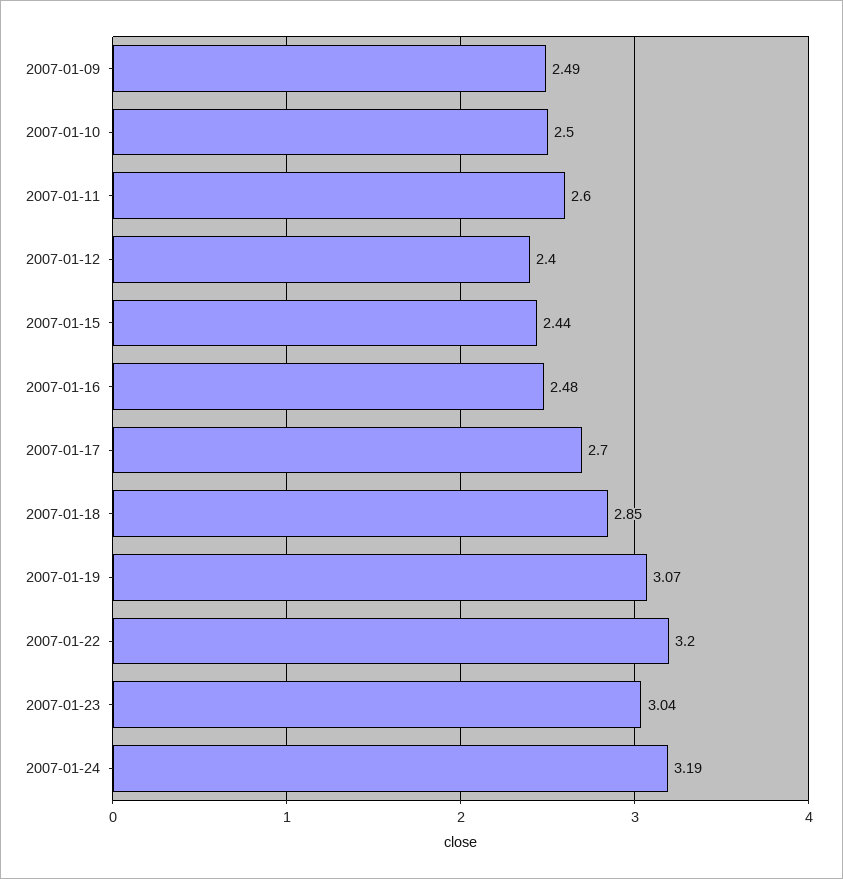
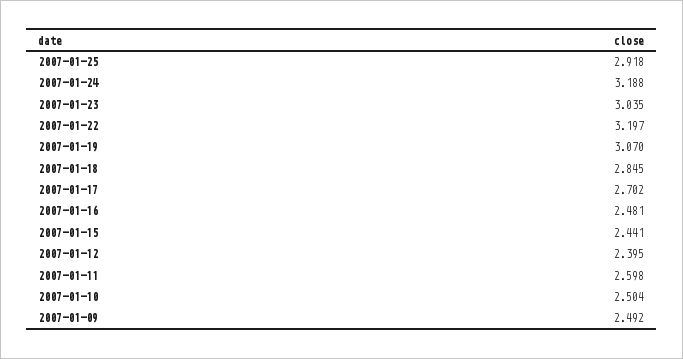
2007-01-25: none -> 2.918

